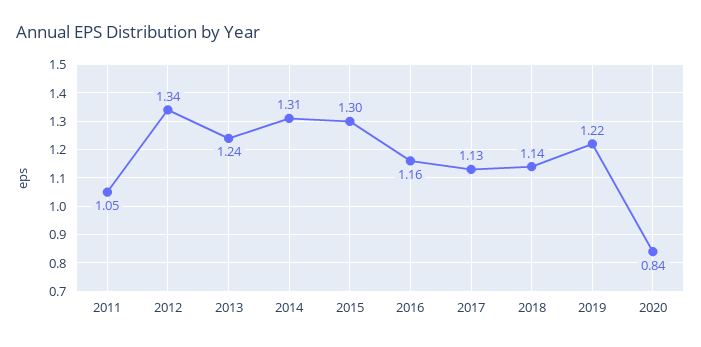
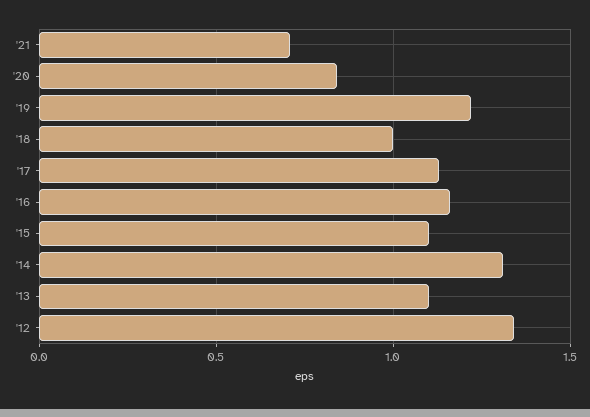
2011: 1.05 -> none
2013: 1.24 -> 1.1
2015: 1.3 -> 1.1
2018: 1.14 -> 1
'21: none -> 0.7

